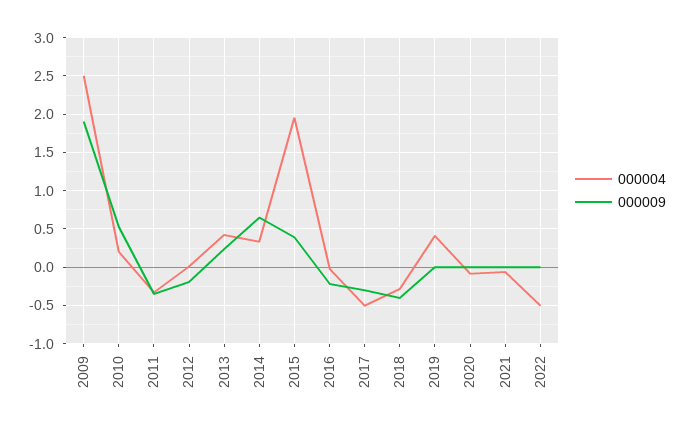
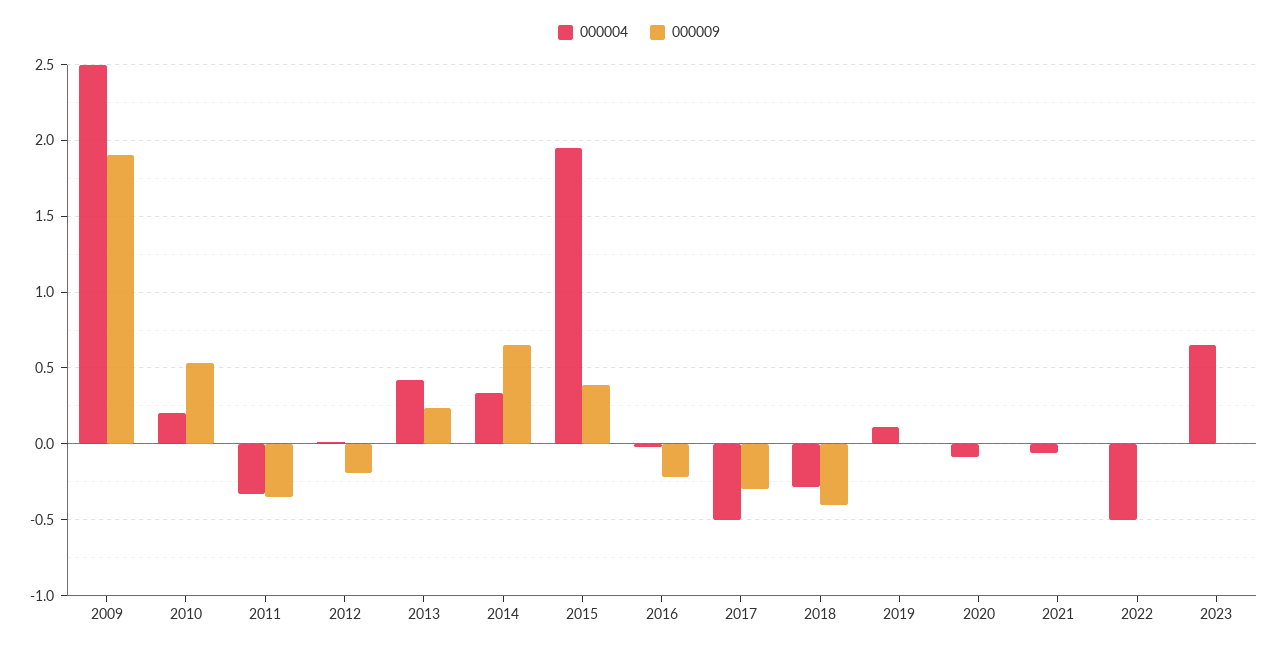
000004, 2019: 0.4 -> 0.1
000004, 2023: none -> 0.65
000009, 2023: none -> 0

